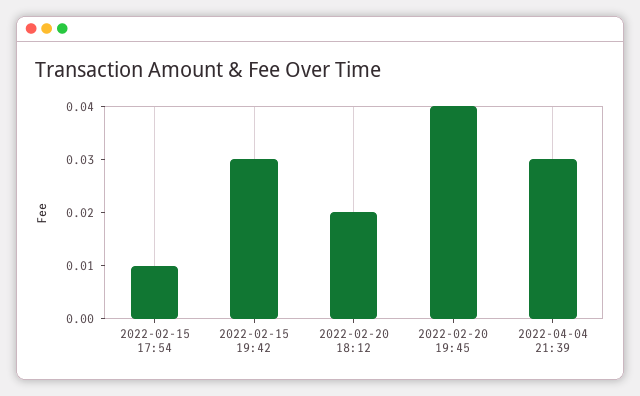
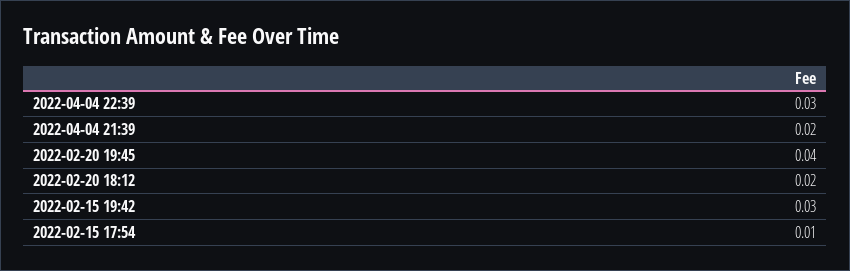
2022-04-04 21:39: 0.03 -> 0.02
2022-04-04 22:39: none -> 0.03

